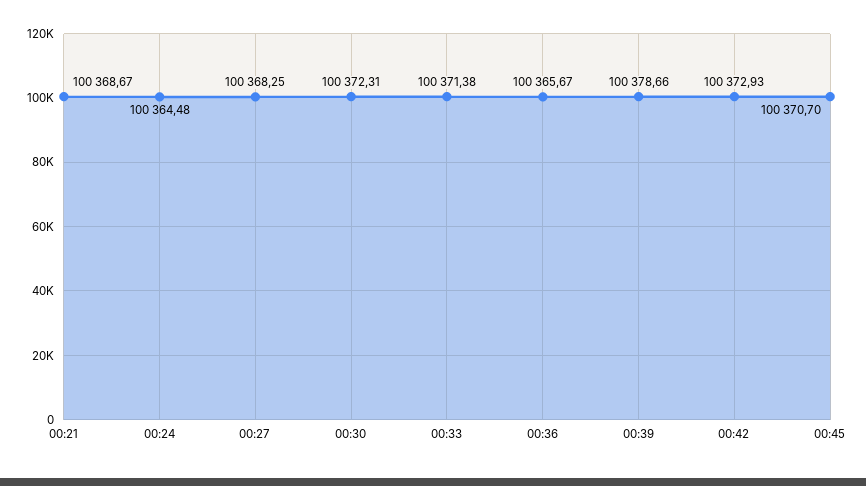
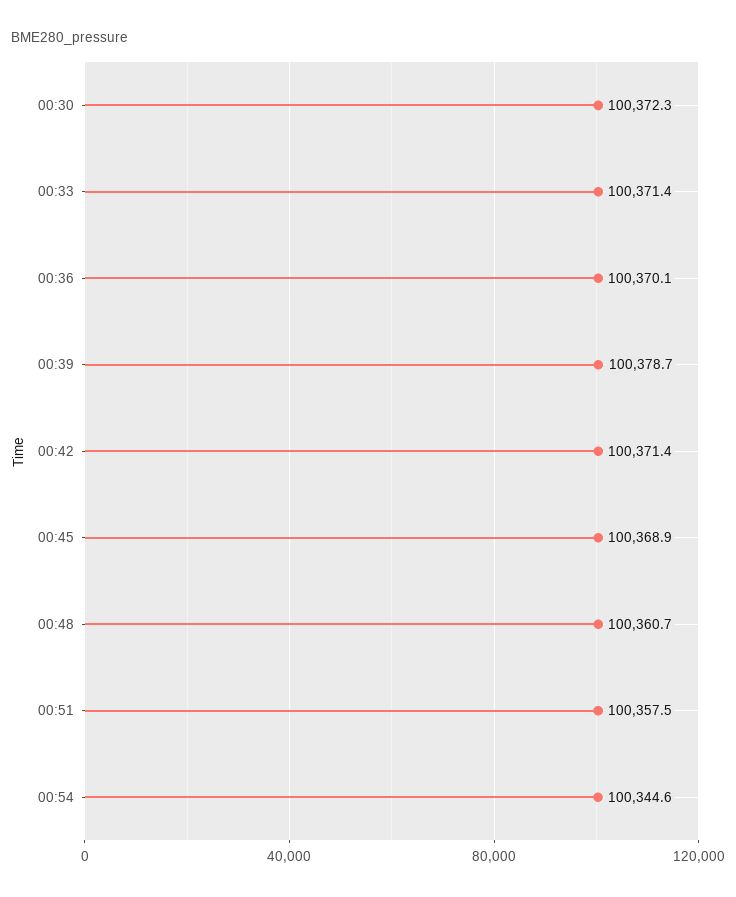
00:21: 100368.67 -> none
00:24: 100364.48 -> none
00:27: 100368.25 -> none
00:36: 100365.67 -> 100370.1
00:42: 100372.93 -> 100371.4
00:45: 100370.7 -> 100368.9
00:48: none -> 100360.7
00:51: none -> 100357.5
00:54: none -> 100344.6

